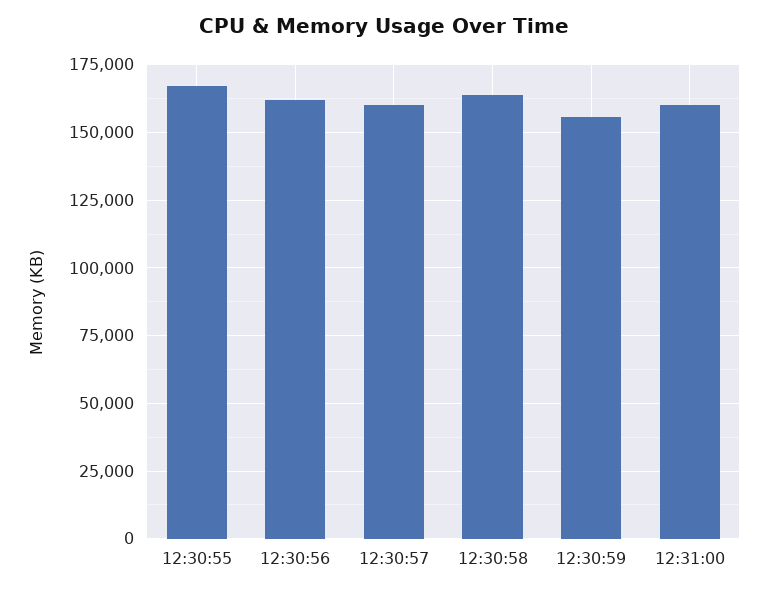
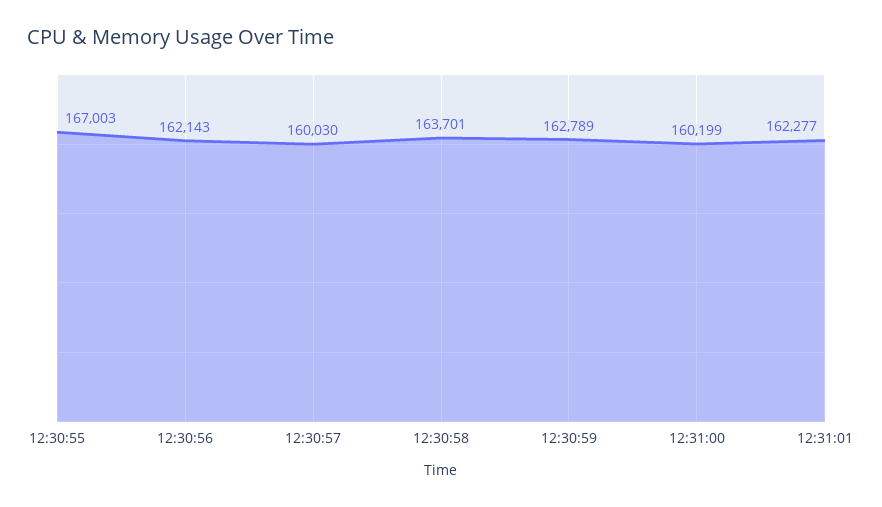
12:30:59: 155000 -> 162789
12:31:01: none -> 162277

